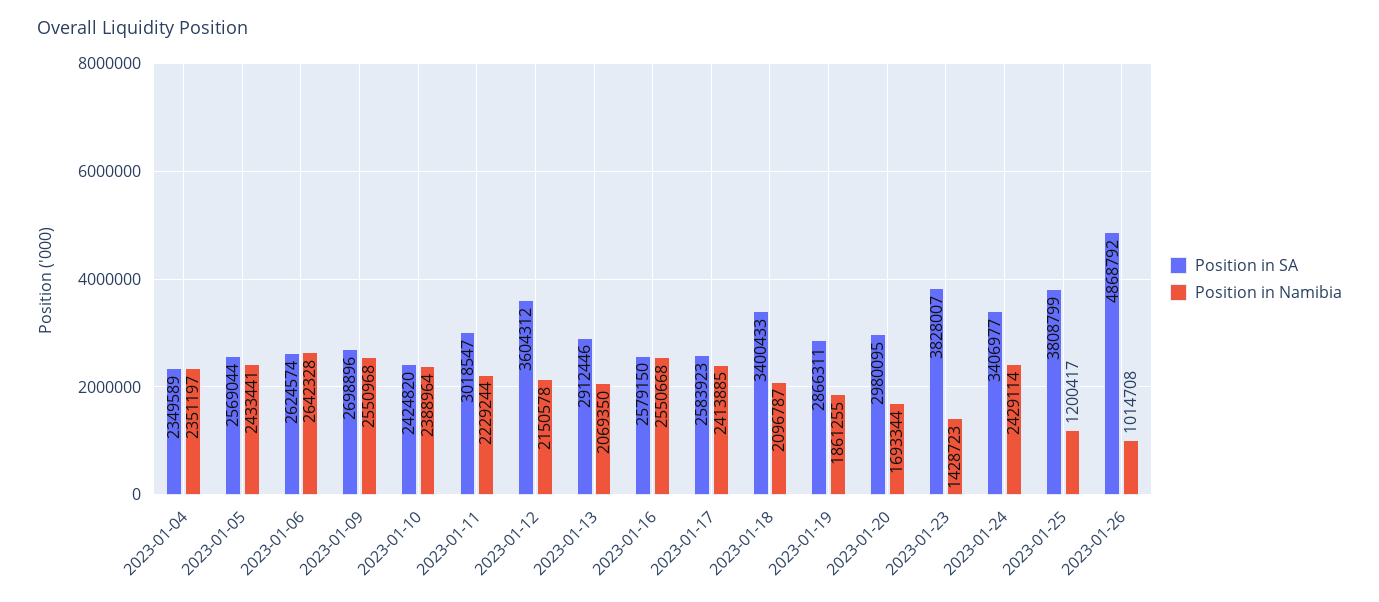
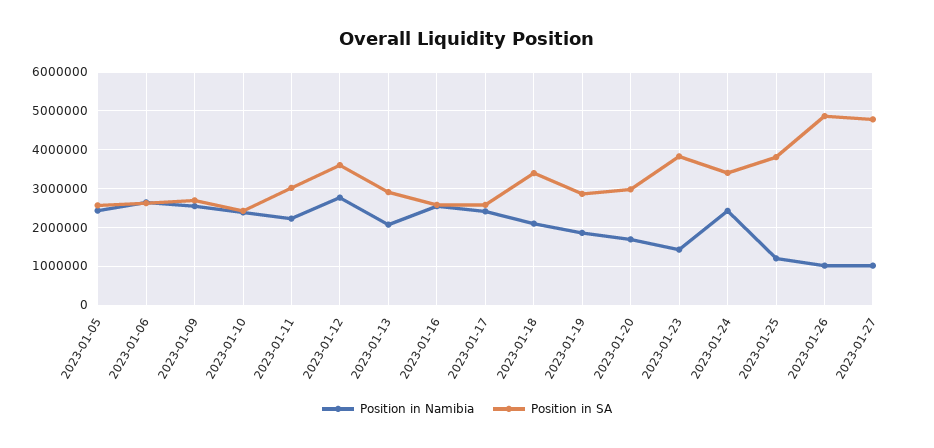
Position in SA, 2023-01-04: 2349589 -> none
Position in Namibia, 2023-01-04: 2351197 -> none
Position in Namibia, 2023-01-12: 2150578 -> 2800000
Position in Namibia, 2023-01-27: none -> 1000000
Position in SA, 2023-01-27: none -> 4800000

